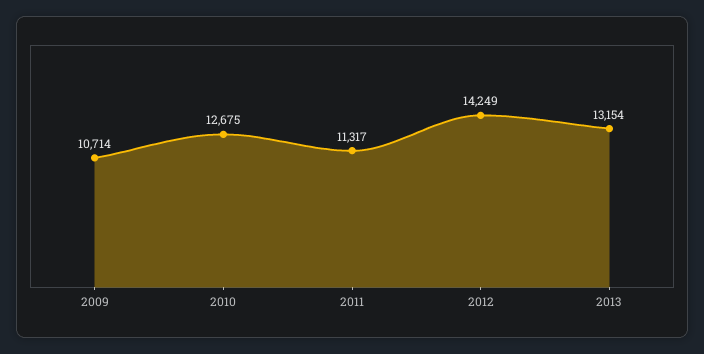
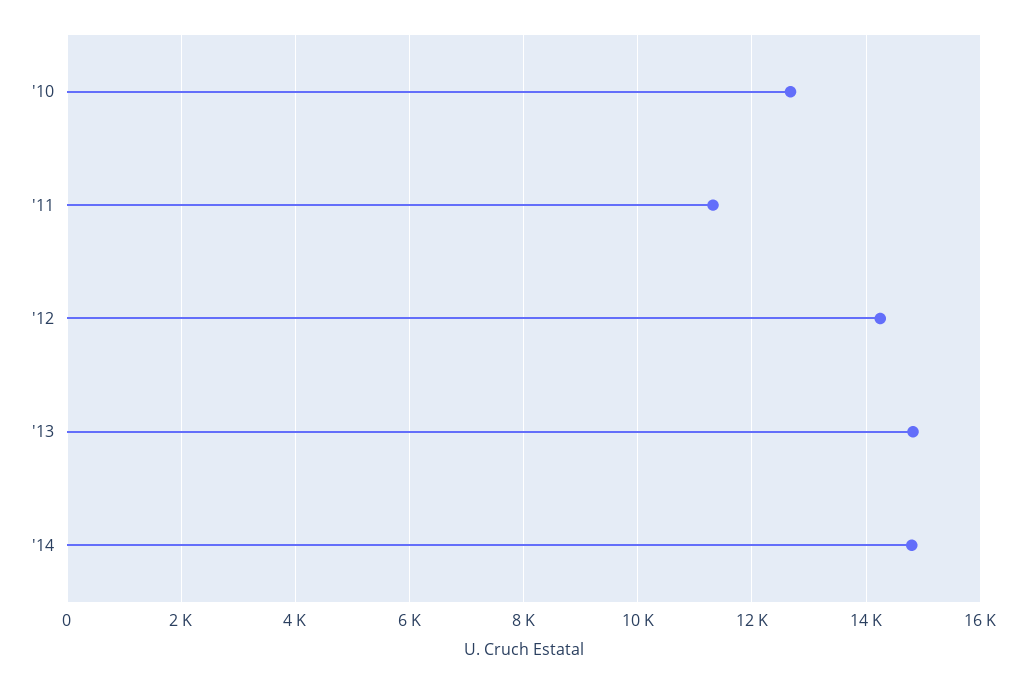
2009: 10714 -> none
2013: 13154 -> 14800
'14: none -> 14800

